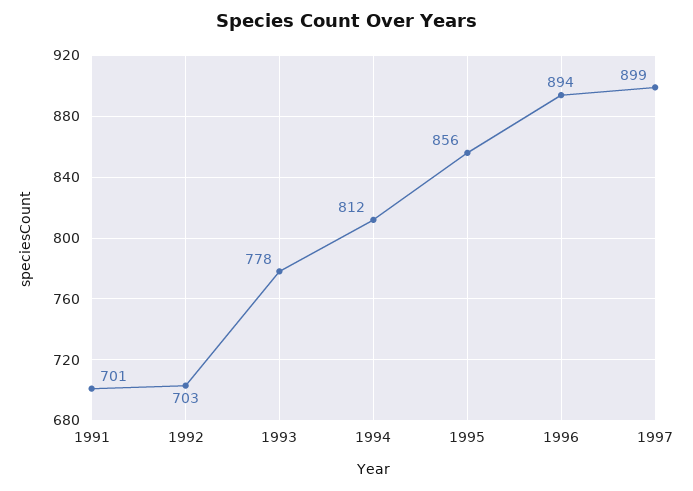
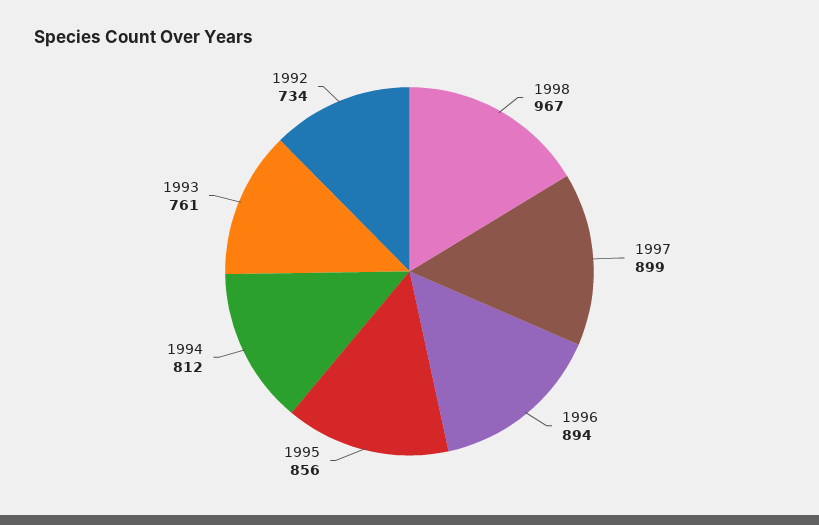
1991: 701 -> none
1992: 703 -> 734
1993: 778 -> 761
1998: none -> 967

